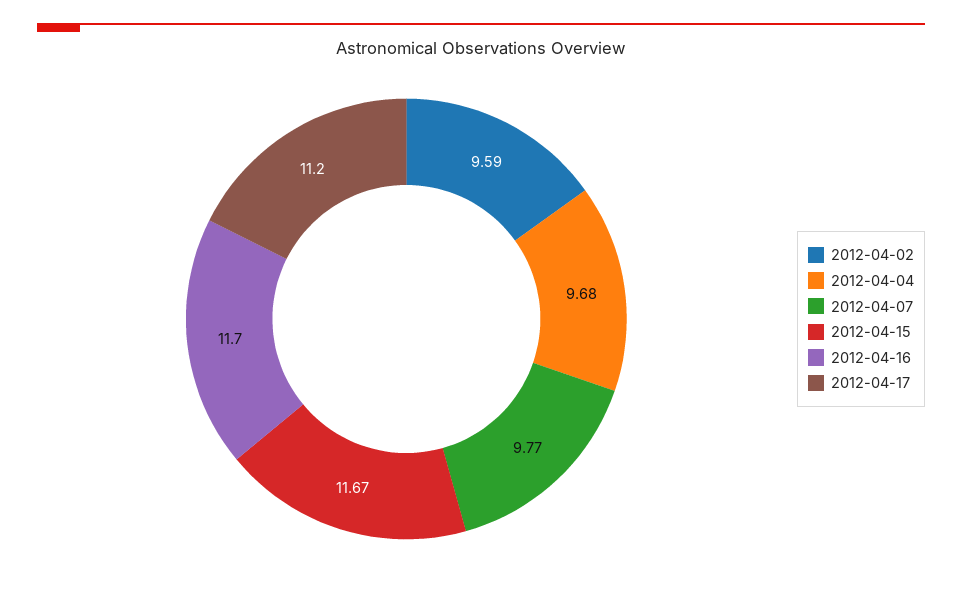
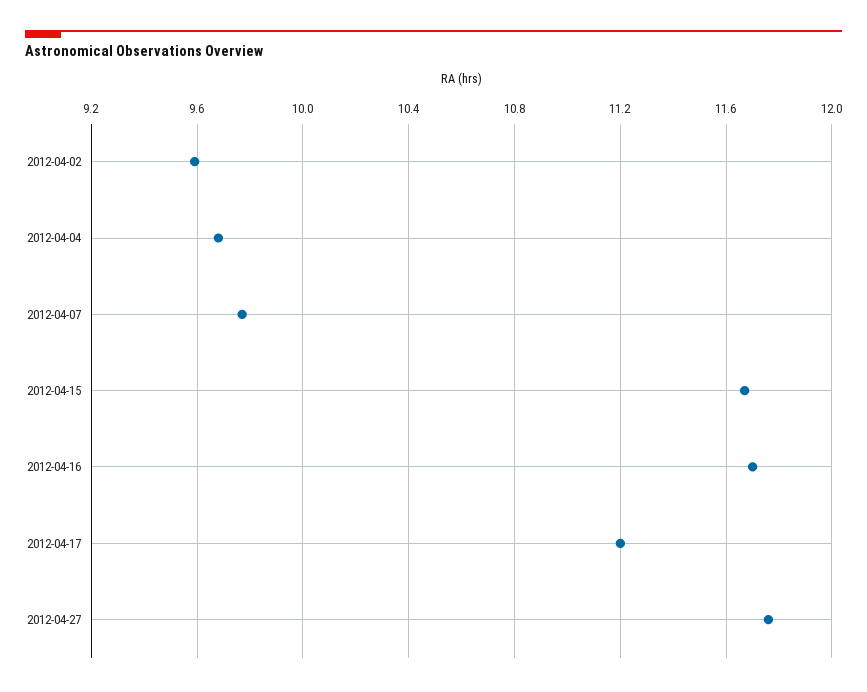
2012-04-27: none -> 11.75

